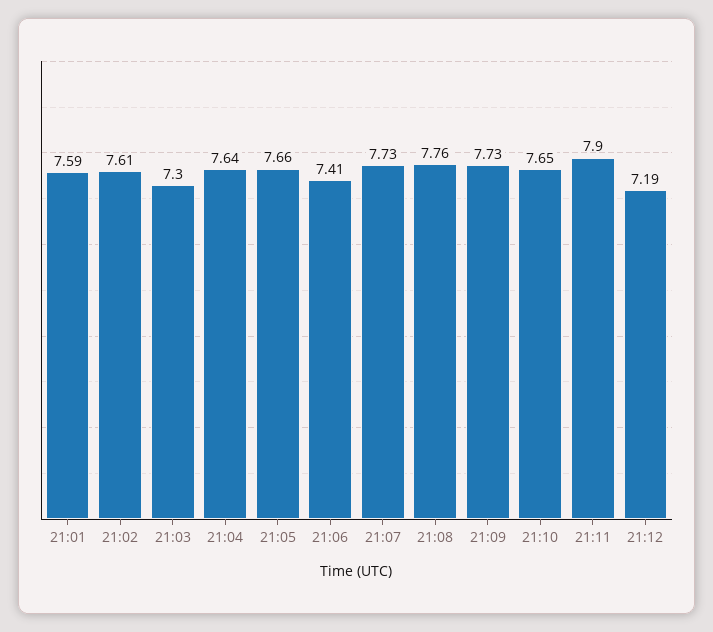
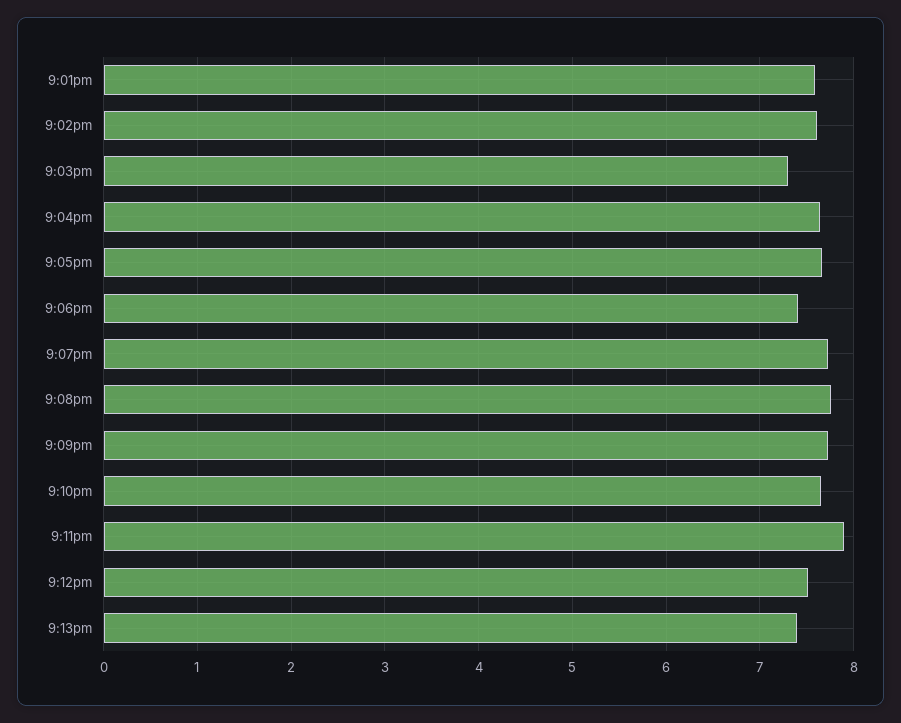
21:12: 7.19 -> 7.5
9:13pm: none -> 7.4

